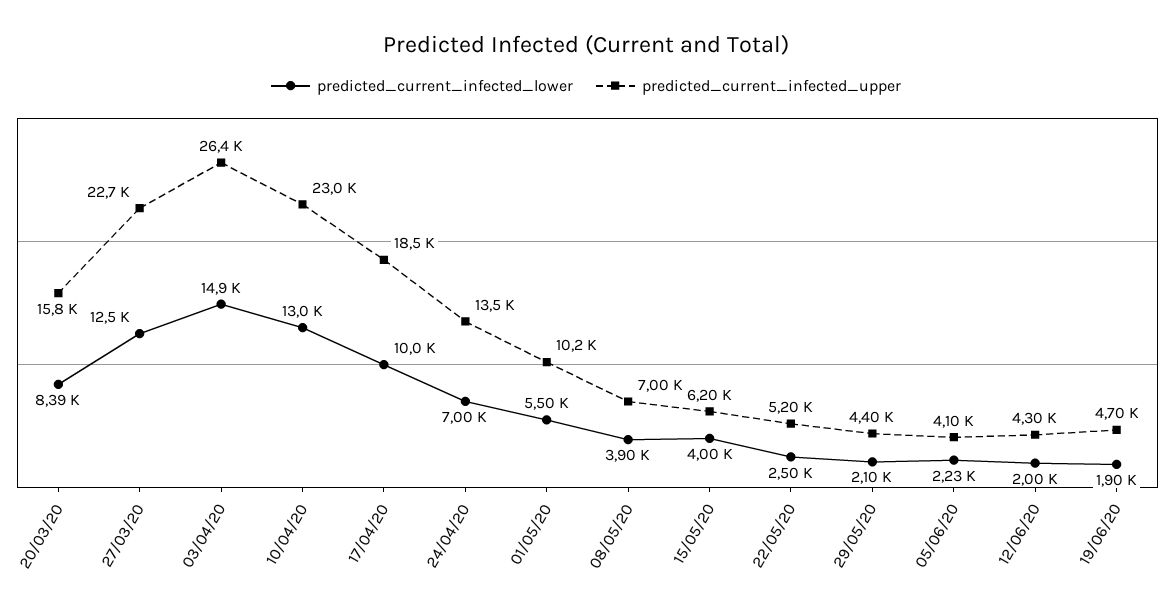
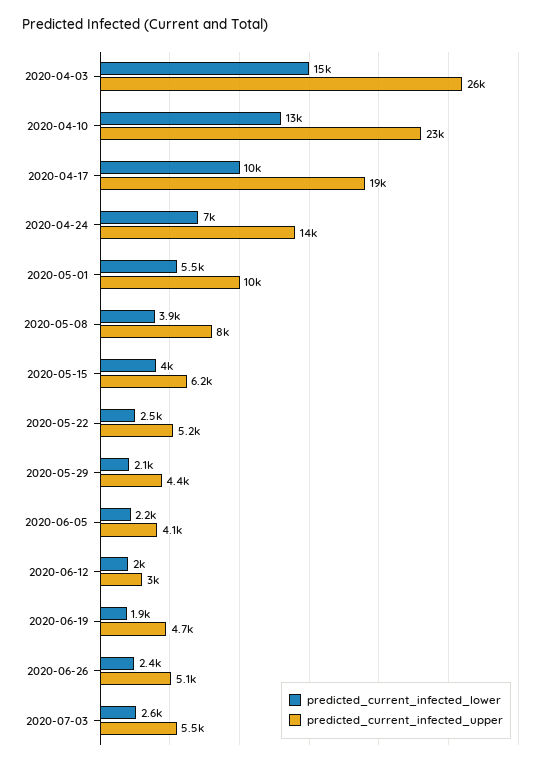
predicted_current_infected_lower, 20/03/20: 8390 -> none
predicted_current_infected_upper, 20/03/20: 15800 -> none
predicted_current_infected_lower, 27/03/20: 12500 -> none
predicted_current_infected_upper, 27/03/20: 22700 -> none
predicted_current_infected_upper, 08/05/20: 7000 -> 8000
predicted_current_infected_upper, 12/06/20: 4300 -> 3000
predicted_current_infected_lower, 2020-06-26: none -> 2400
predicted_current_infected_upper, 2020-06-26: none -> 5100
predicted_current_infected_lower, 2020-07-03: none -> 2600
predicted_current_infected_upper, 2020-07-03: none -> 5500

